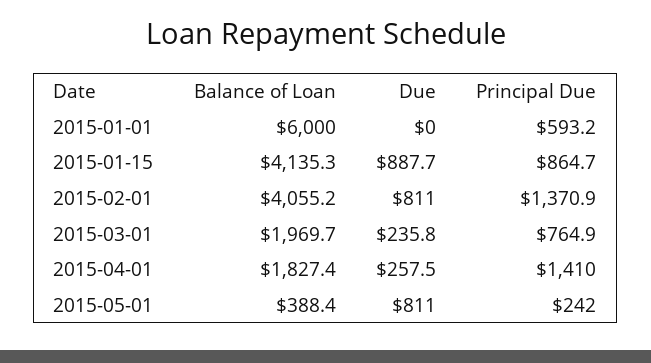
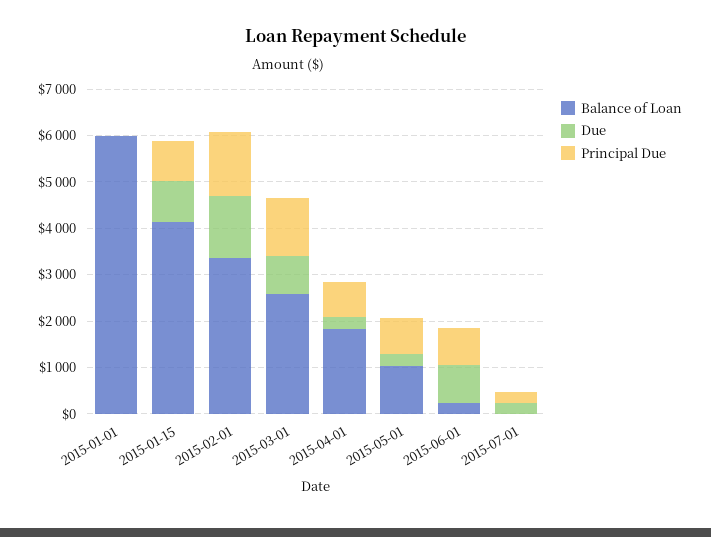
Principal Due, 2015-01-01: 593.2 -> 0
Balance of Loan, 2015-02-01: 4055.2 -> 3400
Due, 2015-02-01: 811 -> 1400
Balance of Loan, 2015-03-01: 1969.7 -> 2600
Due, 2015-03-01: 235.8 -> 800
Principal Due, 2015-03-01: 764.9 -> 1200
Principal Due, 2015-04-01: 1410 -> 800
Balance of Loan, 2015-05-01: 388.4 -> 1000
Due, 2015-05-01: 811 -> 200
Principal Due, 2015-05-01: 242 -> 800
Balance of Loan, 2015-06-01: none -> 200
Due, 2015-06-01: none -> 800
Principal Due, 2015-06-01: none -> 800
Balance of Loan, 2015-07-01: none -> 0
Due, 2015-07-01: none -> 200
Principal Due, 2015-07-01: none -> 200

